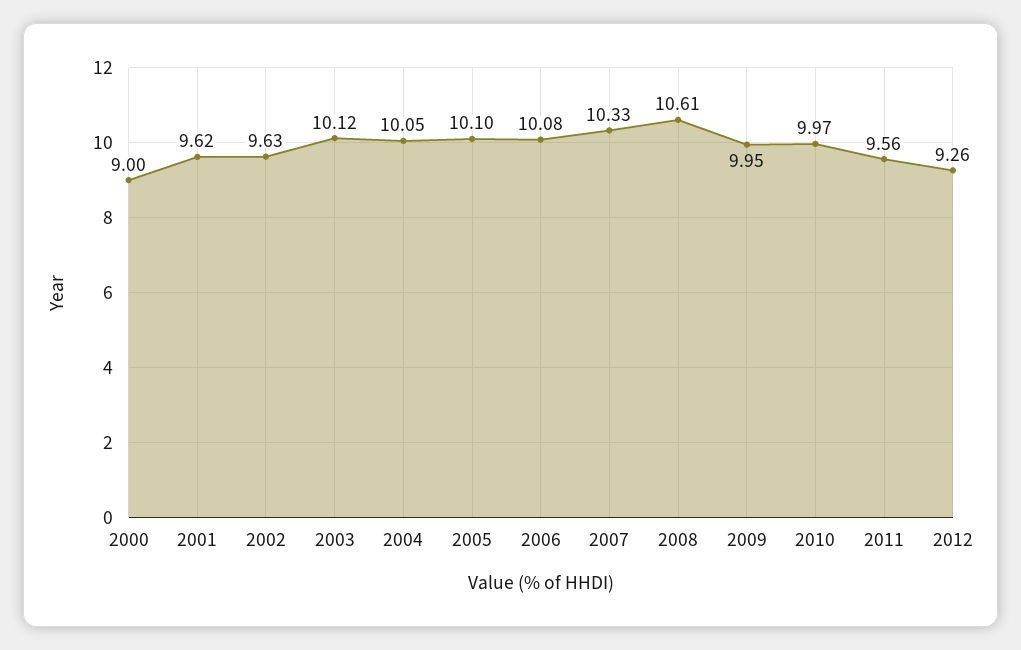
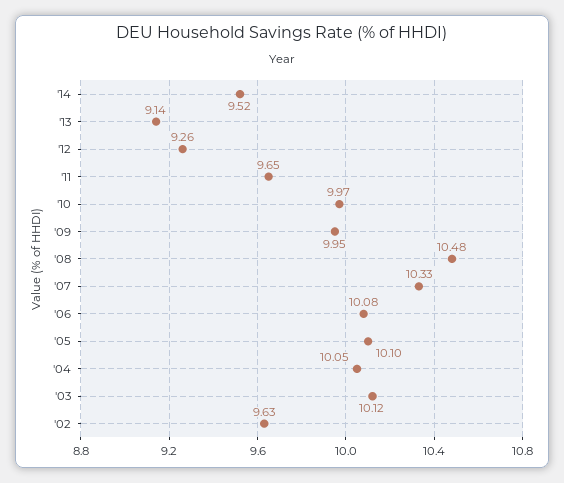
2000: 9 -> none
2001: 9.62 -> none
2008: 10.61 -> 10.48
2011: 9.56 -> 9.65
'14: none -> 9.52
'13: none -> 9.14

